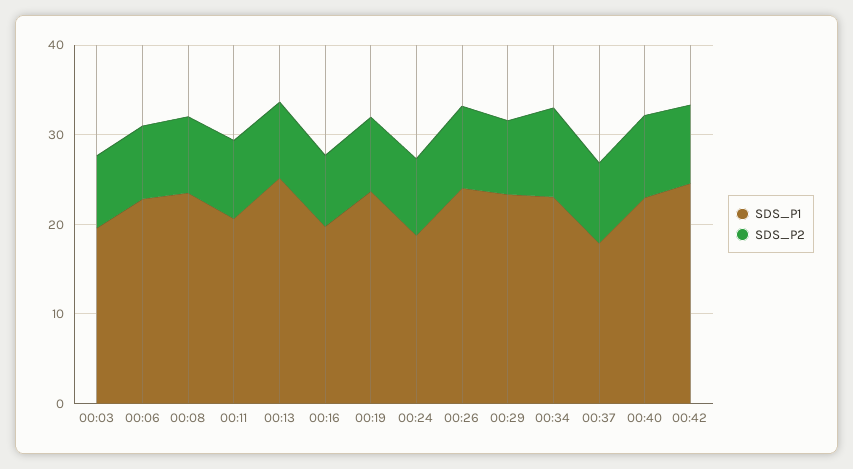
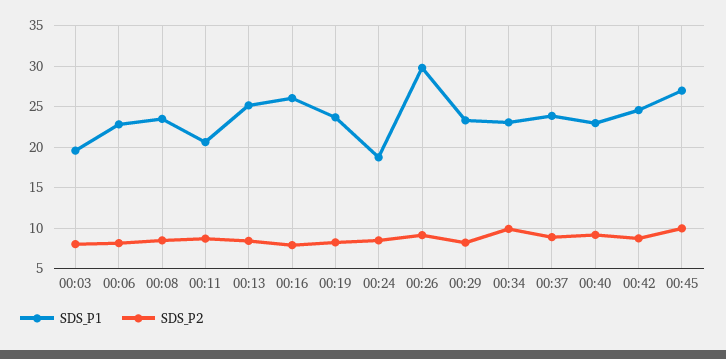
SDS_P1, 00:16: 20 -> 26
SDS_P1, 00:26: 24 -> 30
SDS_P1, 00:37: 18 -> 24
SDS_P1, 00:45: none -> 27
SDS_P2, 00:45: none -> 10

